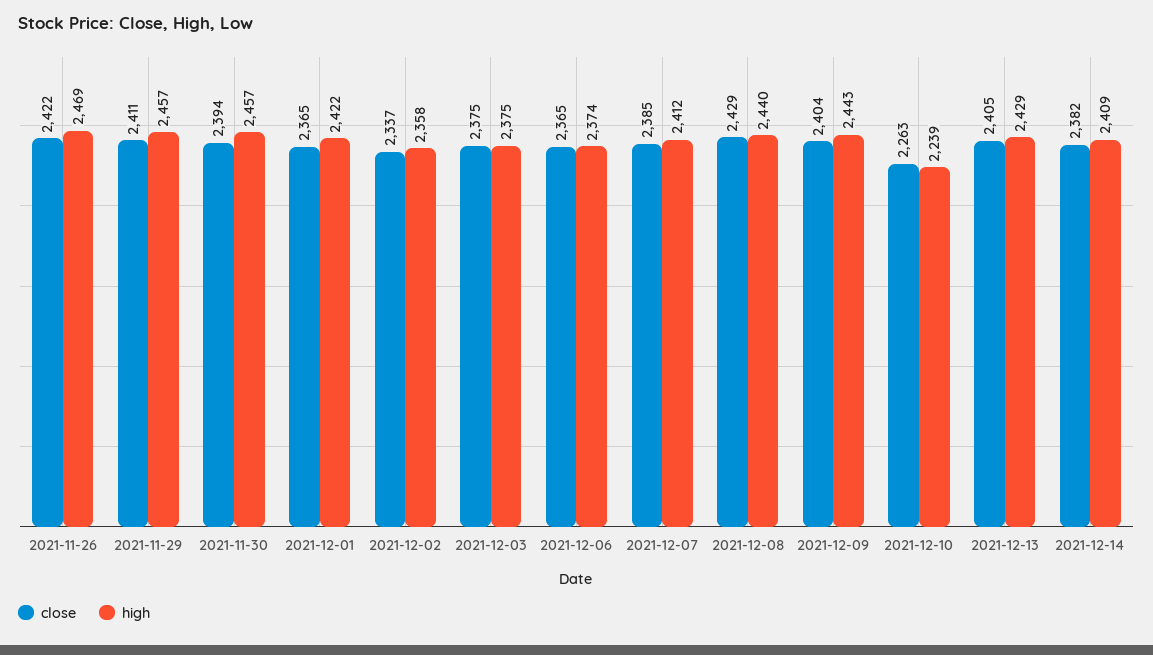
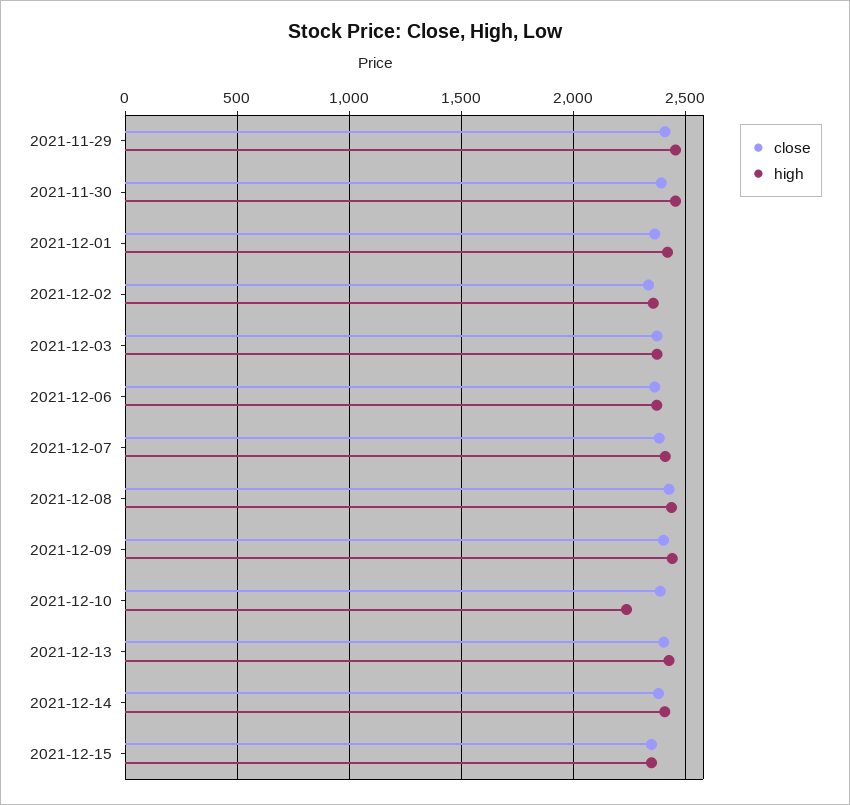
close, 2021-11-26: 2422 -> none
high, 2021-11-26: 2469 -> none
close, 2021-12-10: 2263 -> 2400
close, 2021-12-15: none -> 2350
high, 2021-12-15: none -> 2350

